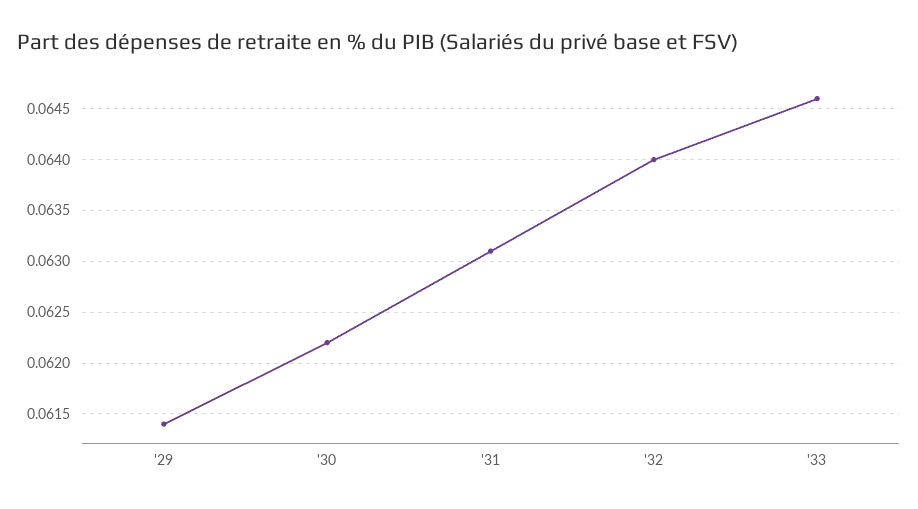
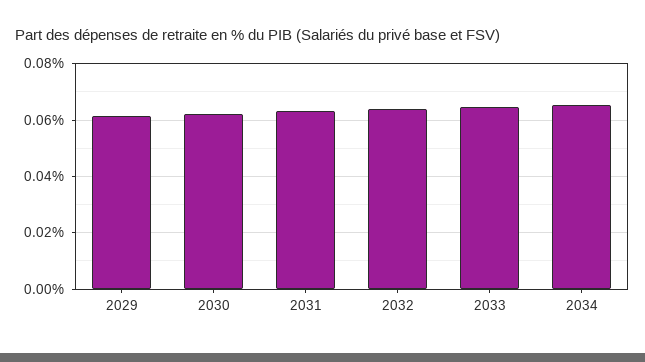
2034: none -> 0.065

